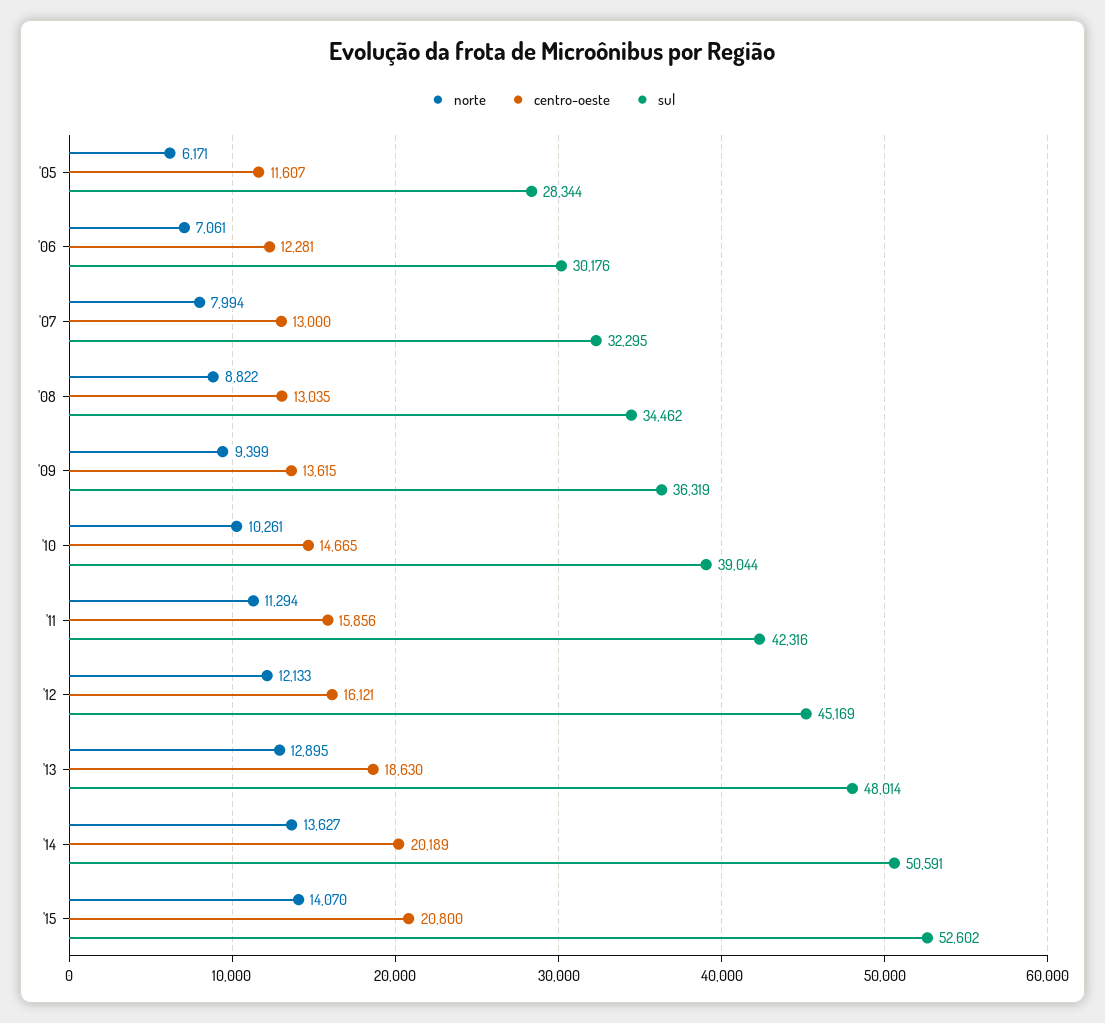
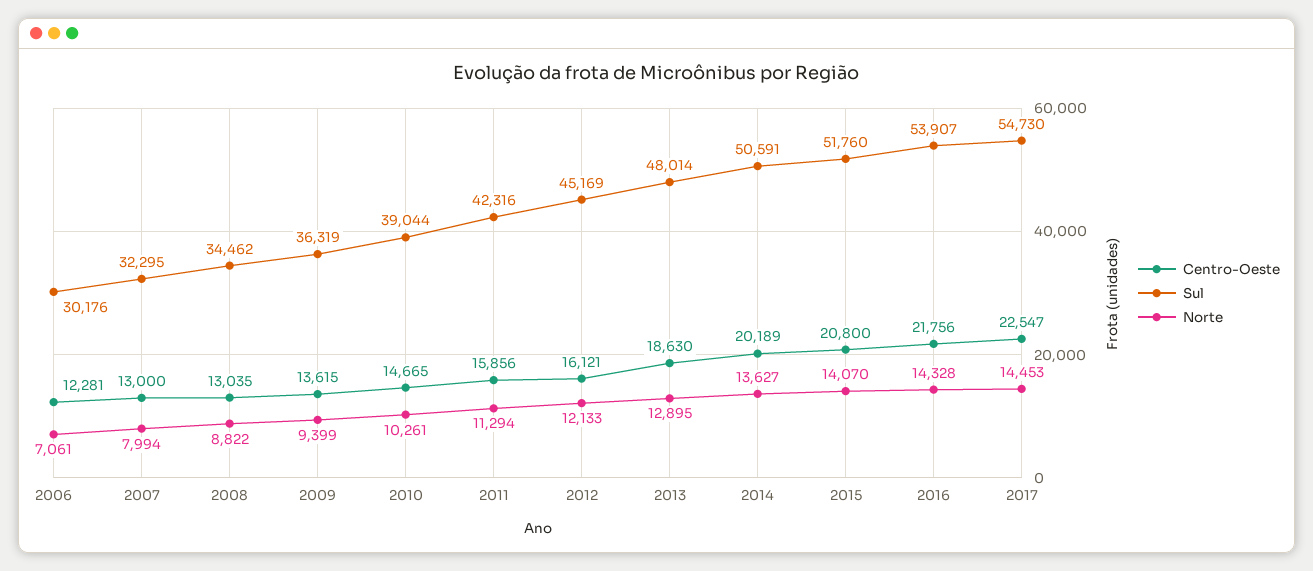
norte, '05: 6171 -> none
centro-oeste, '05: 11607 -> none
sul, '05: 28344 -> none
sul, '15: 52602 -> 51760
centro-oeste, 2016: none -> 21756
sul, 2016: none -> 53907
norte, 2016: none -> 14328
centro-oeste, 2017: none -> 22547
sul, 2017: none -> 54730
norte, 2017: none -> 14453

